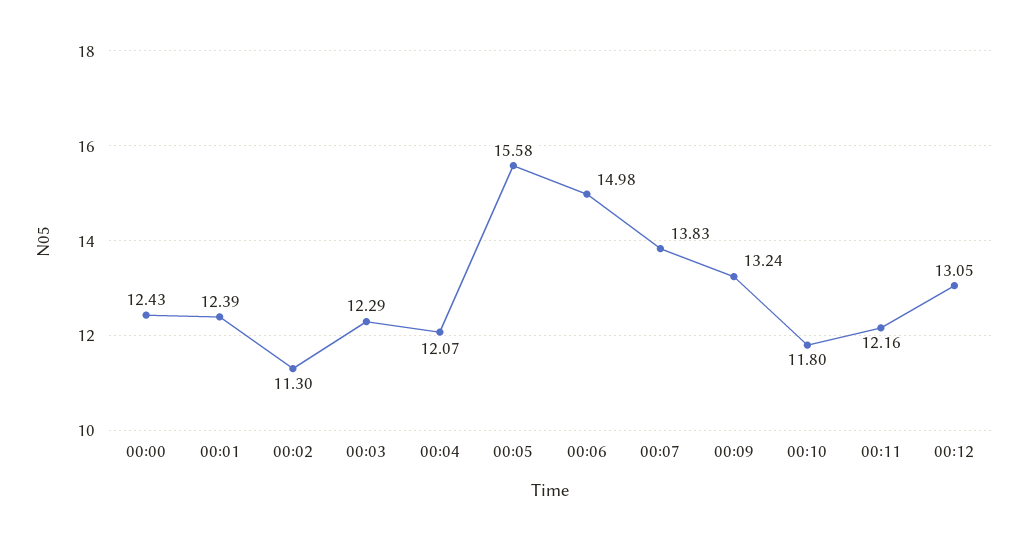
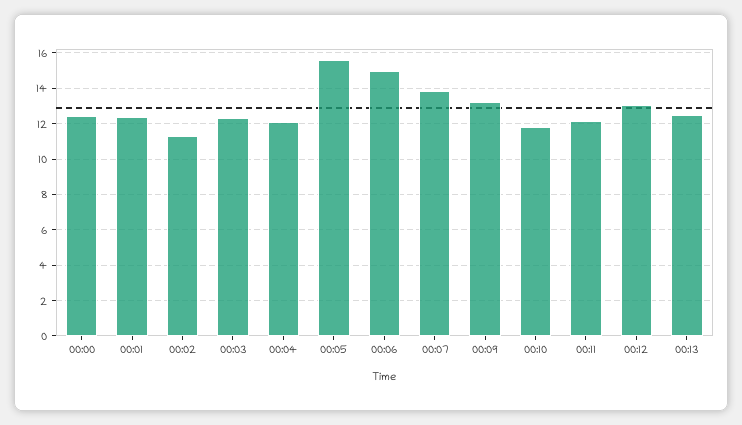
00:13: none -> 12.5

